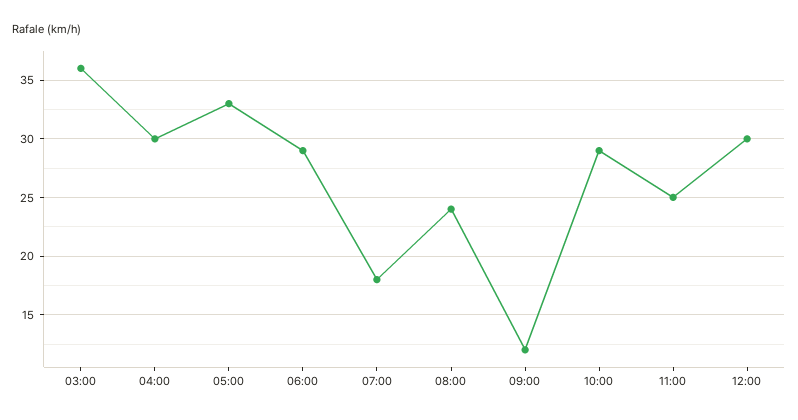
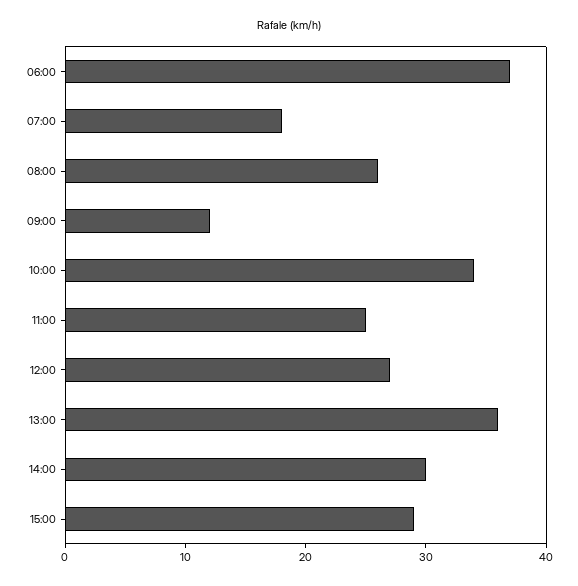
03:00: 36 -> none
04:00: 30 -> none
05:00: 33 -> none
06:00: 29 -> 37
08:00: 24 -> 26
10:00: 29 -> 34
12:00: 30 -> 27
13:00: none -> 36
14:00: none -> 30
15:00: none -> 29

